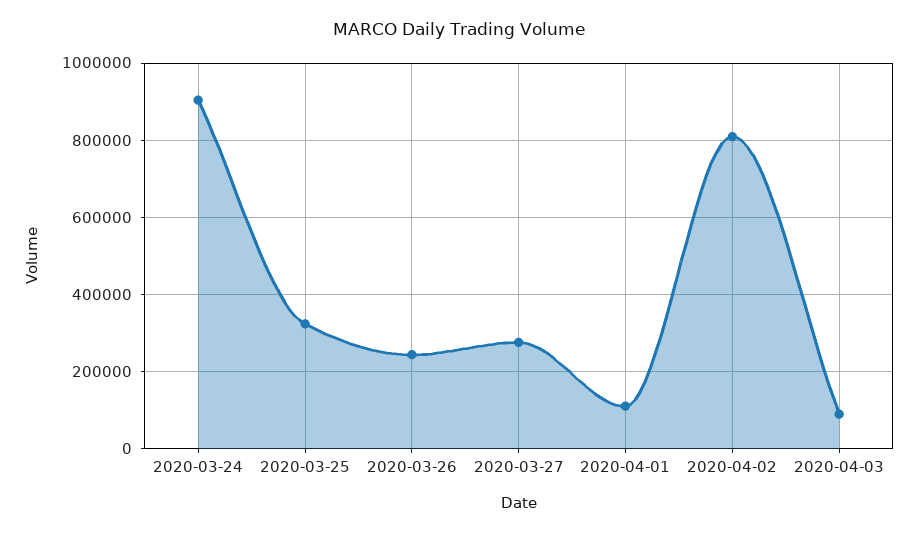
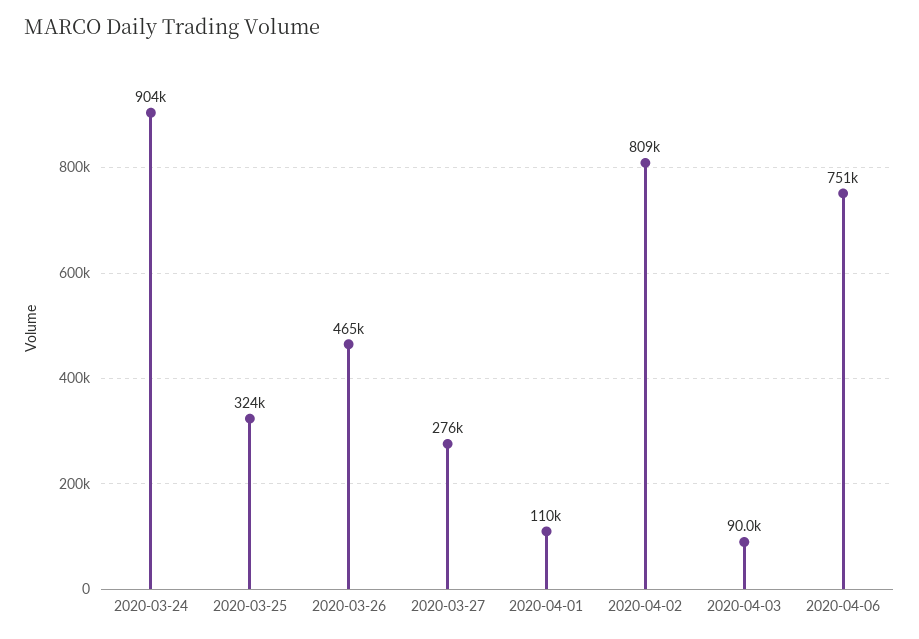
2020-03-26: 240000 -> 465000
2020-04-06: none -> 751000

